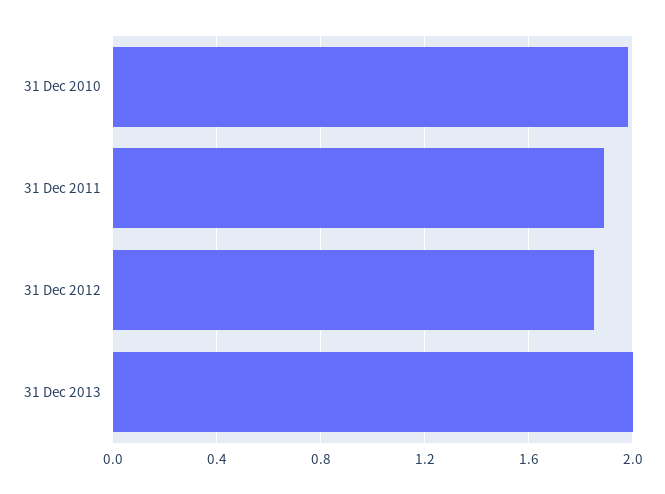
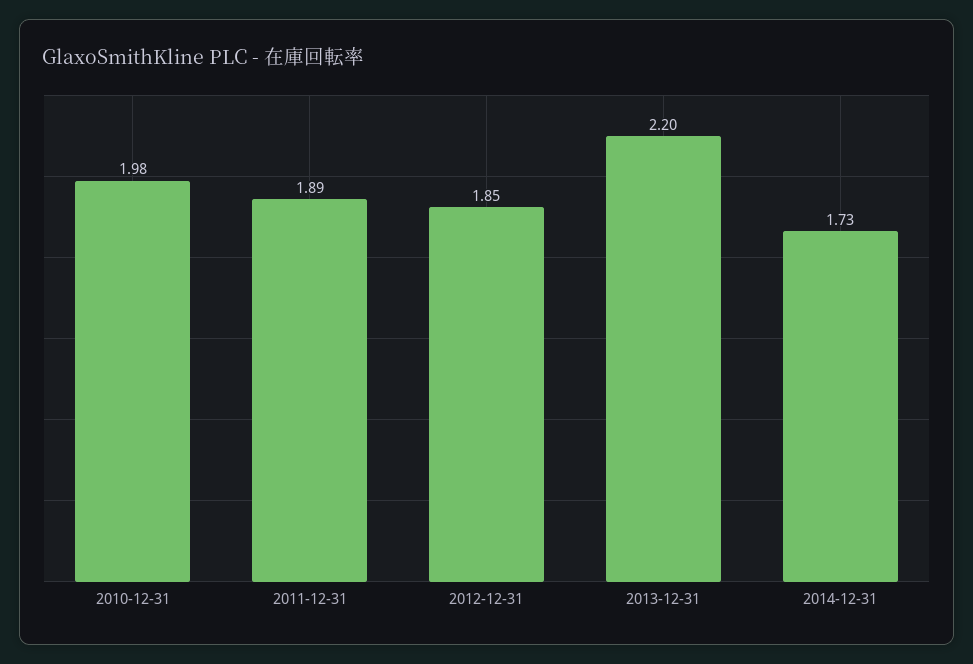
31 Dec 2013: 2 -> 2.2
2014-12-31: none -> 1.73

